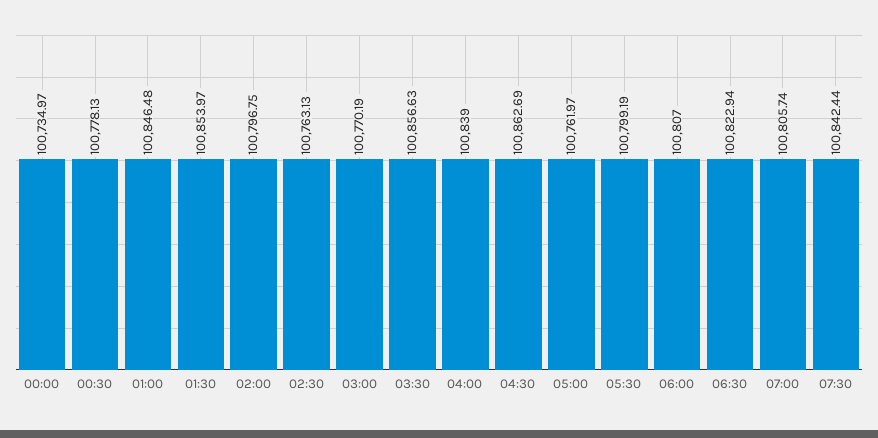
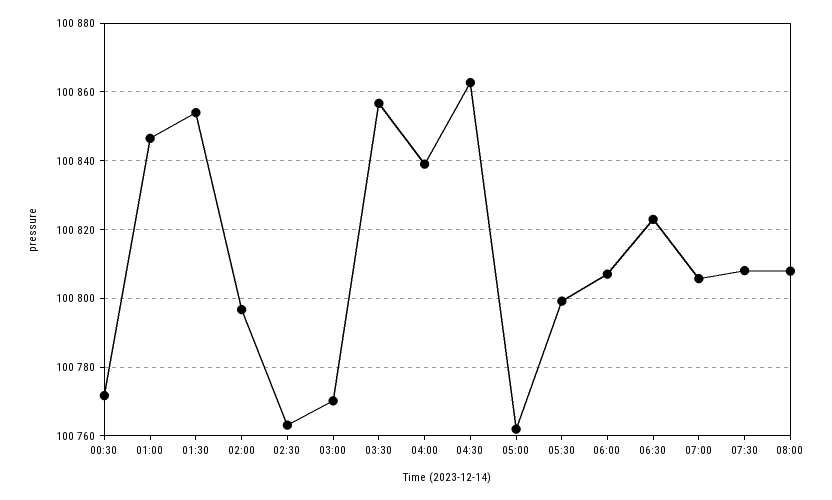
00:00: 100734.97 -> none
00:30: 100778.13 -> 100772
07:30: 100842.44 -> 100808
08:00: none -> 100808

